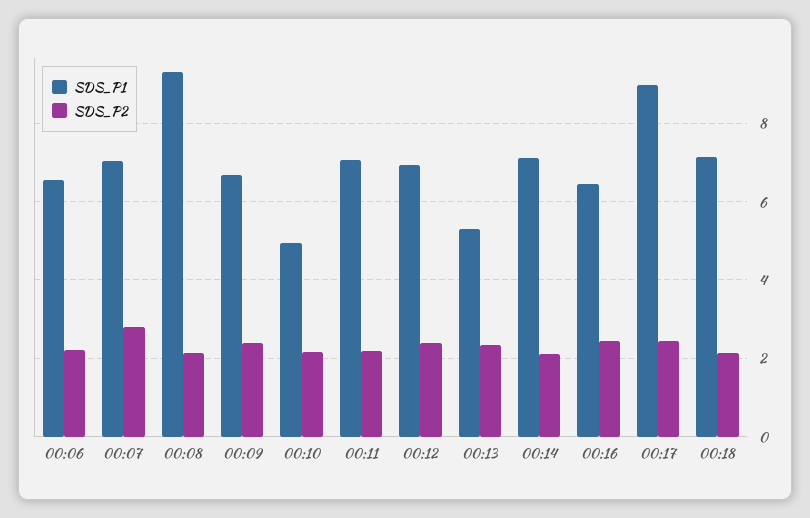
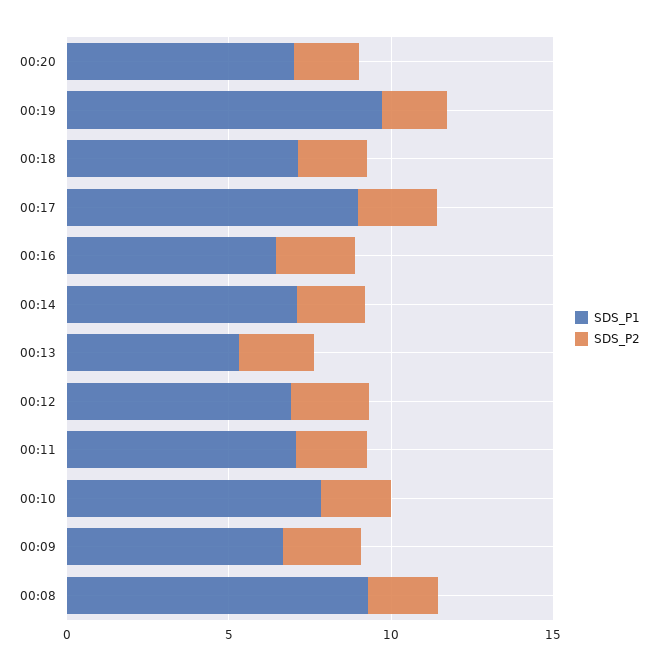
SDS_P1, 00:06: 6.6 -> none
SDS_P2, 00:06: 2.2 -> none
SDS_P1, 00:07: 7 -> none
SDS_P2, 00:07: 2.8 -> none
SDS_P1, 00:10: 5 -> 8
SDS_P1, 00:20: none -> 7
SDS_P2, 00:20: none -> 2
SDS_P1, 00:19: none -> 10
SDS_P2, 00:19: none -> 2

